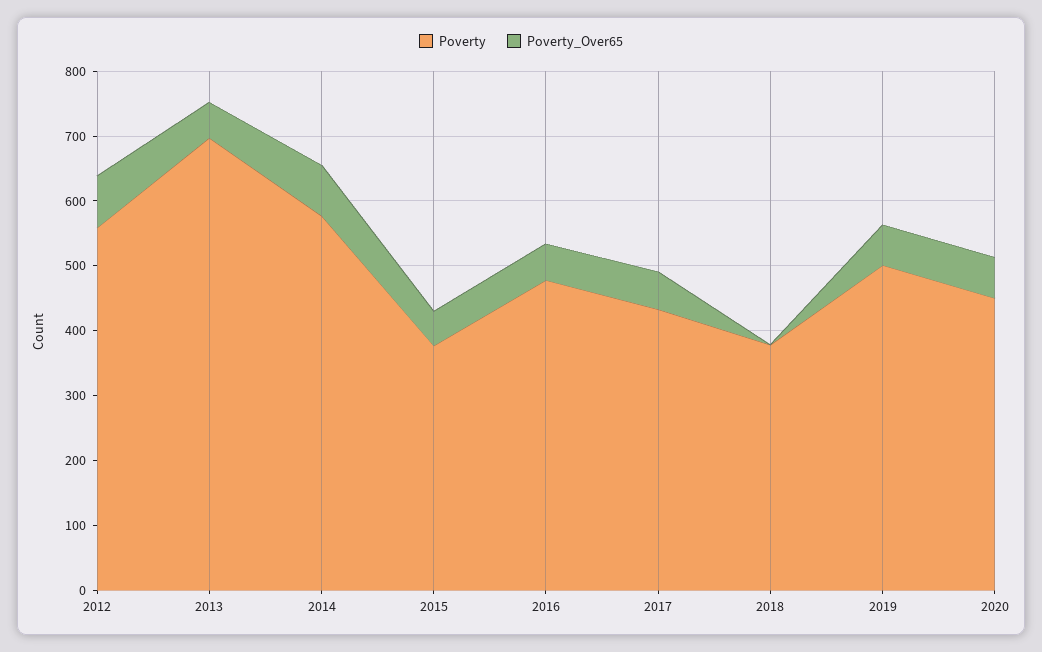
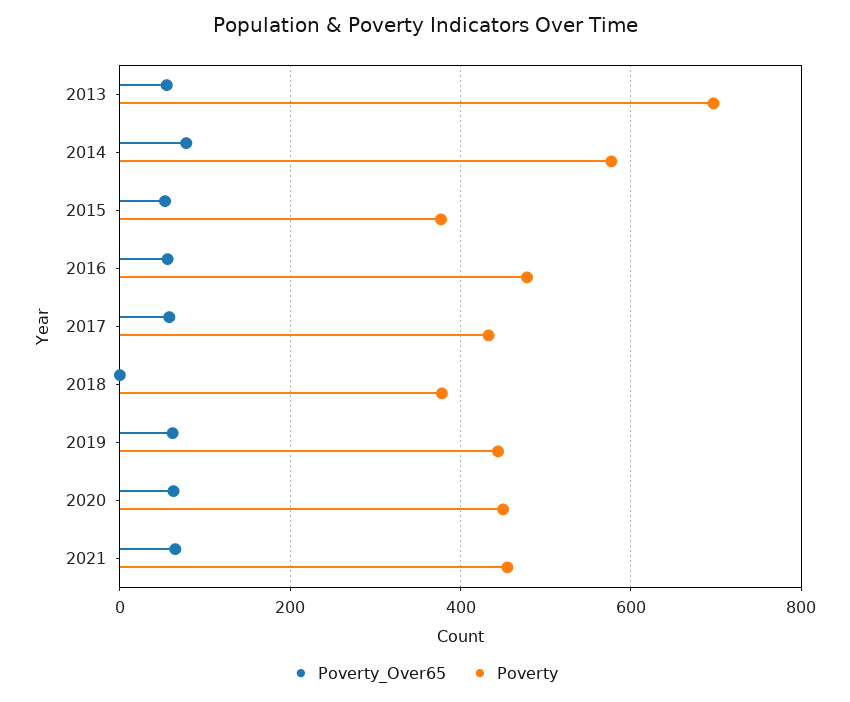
Poverty, 2012: 560 -> none
Poverty_Over65, 2012: 80 -> none
Poverty, 2019: 500 -> 440
Poverty_Over65, 2021: none -> 60
Poverty, 2021: none -> 460

